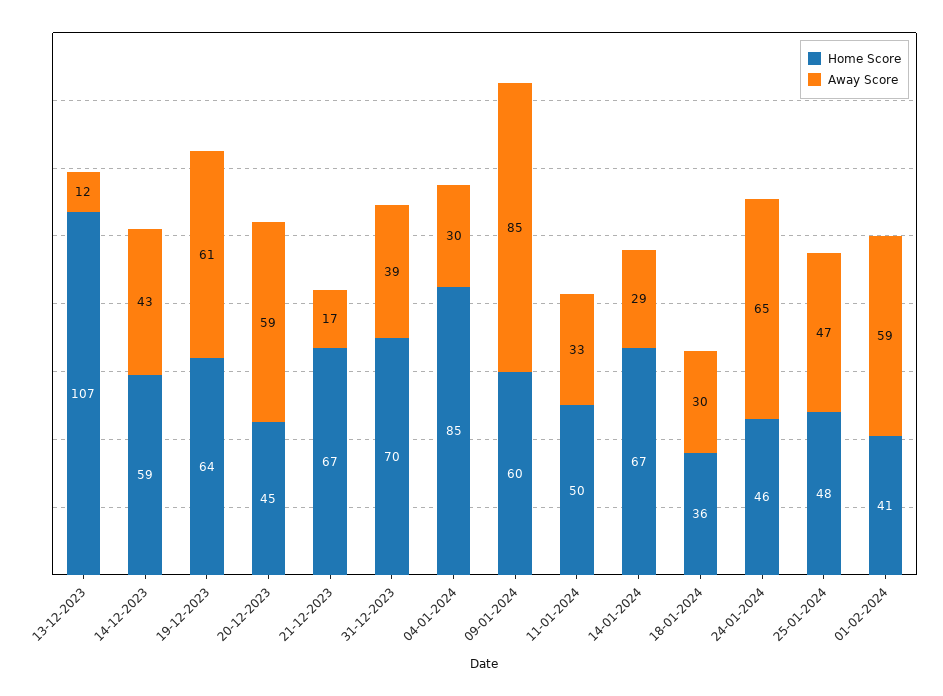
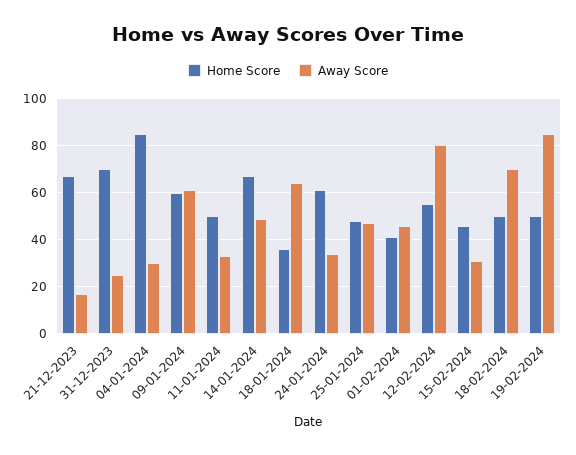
Home Score, 13-12-2023: 107 -> none
Away Score, 13-12-2023: 12 -> none
Home Score, 14-12-2023: 59 -> none
Away Score, 14-12-2023: 43 -> none
Home Score, 19-12-2023: 64 -> none
Away Score, 19-12-2023: 61 -> none
Home Score, 20-12-2023: 45 -> none
Away Score, 20-12-2023: 59 -> none
Away Score, 31-12-2023: 39 -> 25
Away Score, 09-01-2024: 85 -> 60
Away Score, 14-01-2024: 29 -> 50
Away Score, 18-01-2024: 30 -> 65
Home Score, 24-01-2024: 46 -> 60
Away Score, 24-01-2024: 65 -> 35
Away Score, 01-02-2024: 59 -> 45
Home Score, 12-02-2024: none -> 55
Away Score, 12-02-2024: none -> 80
Home Score, 15-02-2024: none -> 45
Away Score, 15-02-2024: none -> 30
Home Score, 18-02-2024: none -> 50
Away Score, 18-02-2024: none -> 70
Home Score, 19-02-2024: none -> 50
Away Score, 19-02-2024: none -> 85

